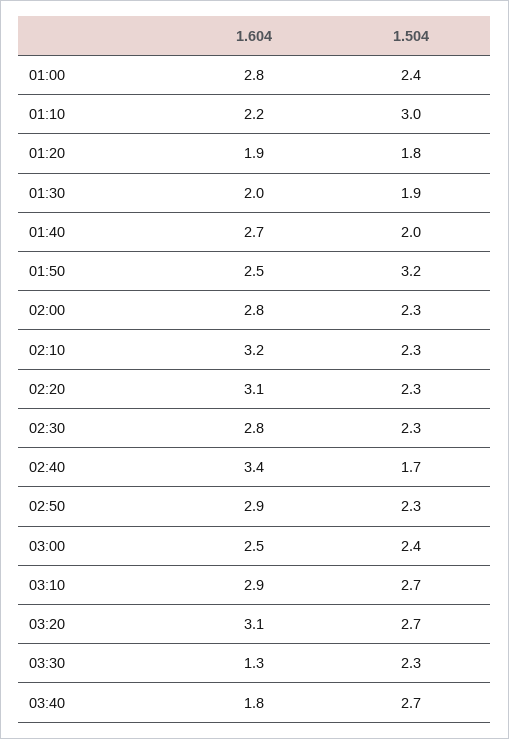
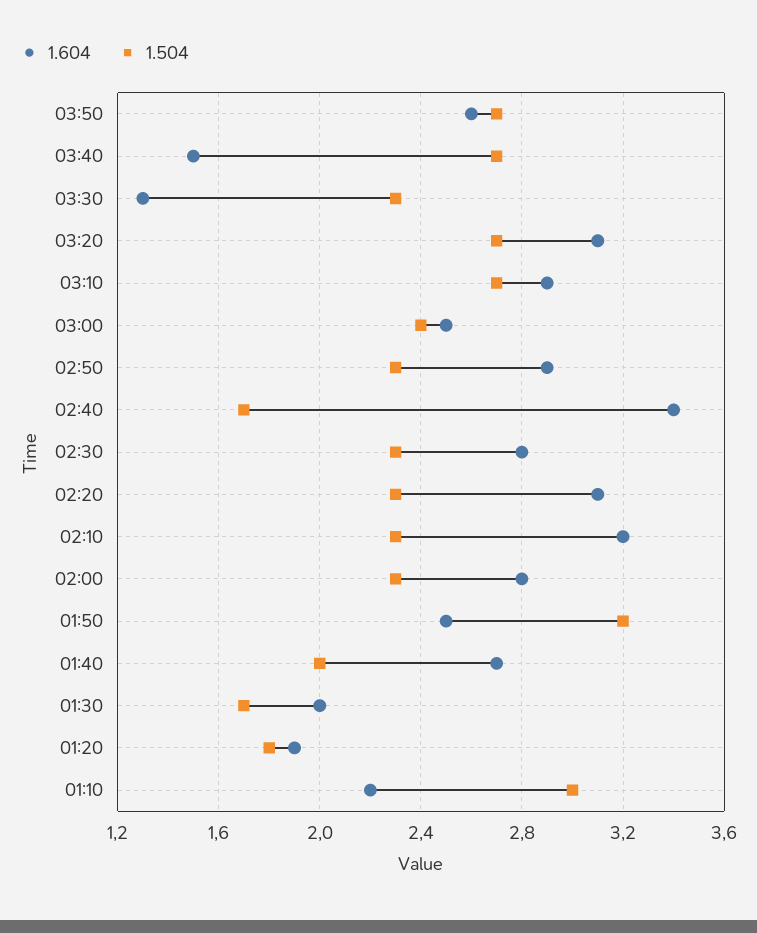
1.604, 01:00: 2.8 -> none
1.504, 01:00: 2.4 -> none
1.504, 01:30: 1.9 -> 1.7
1.604, 03:40: 1.8 -> 1.5
1.604, 03:50: none -> 2.6
1.504, 03:50: none -> 2.7

